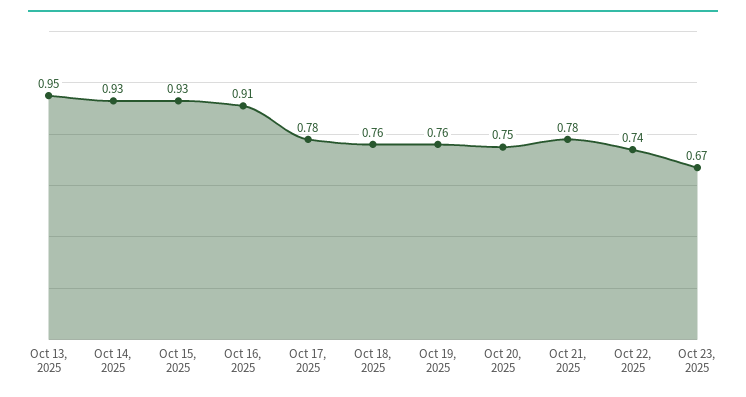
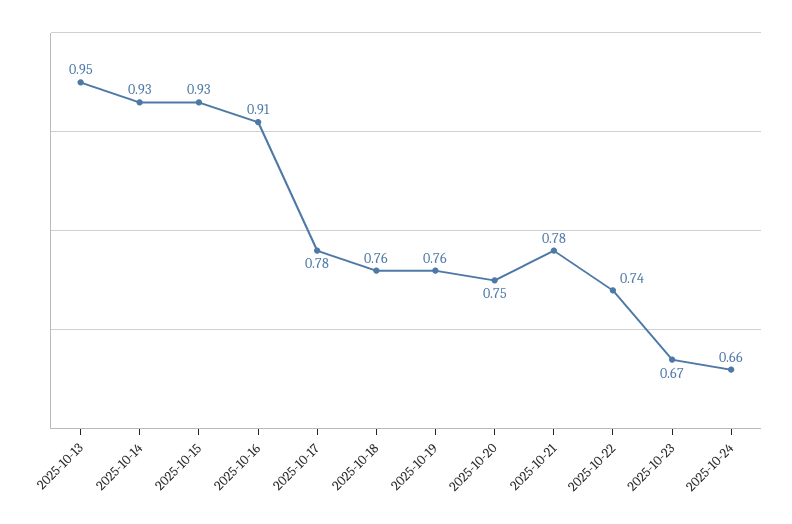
2025-10-24: none -> 0.66

